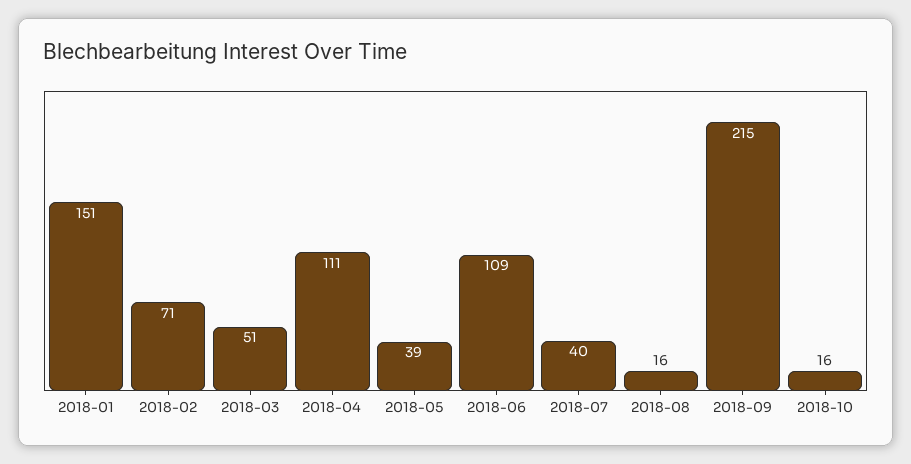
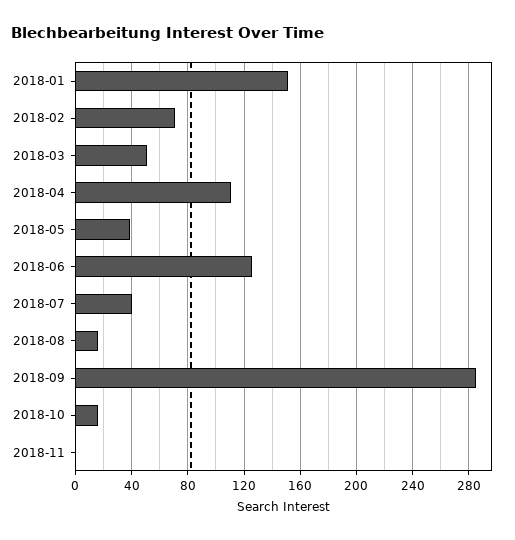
2018-06: 109 -> 125
2018-09: 215 -> 285
2018-11: none -> 0

